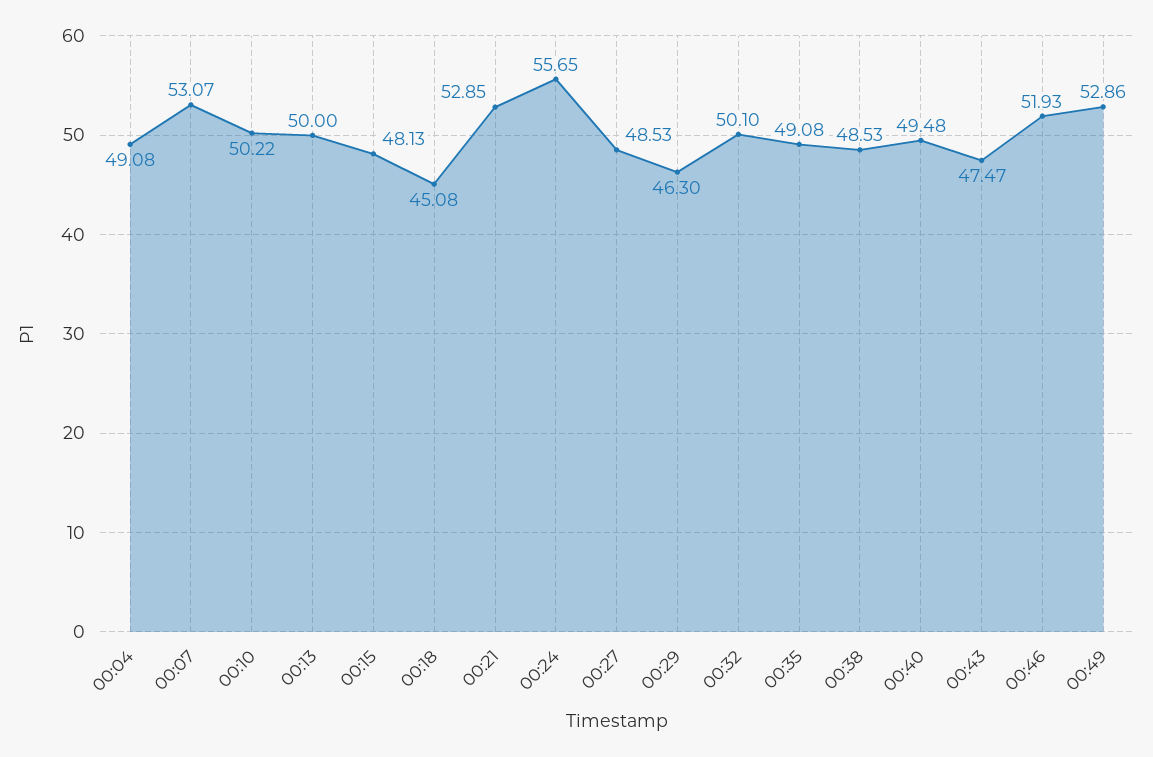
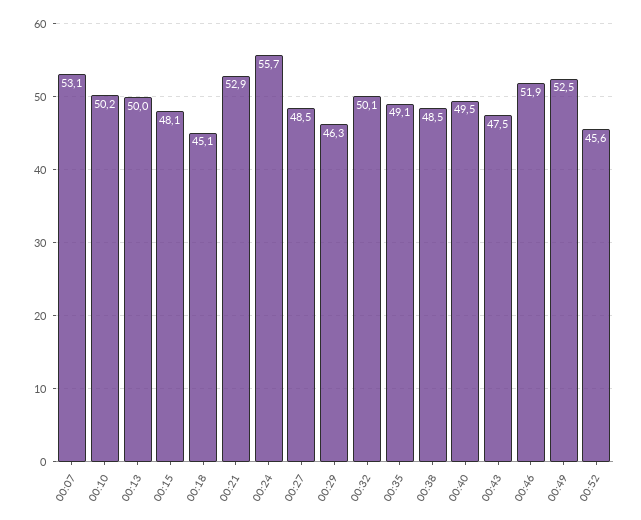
00:04: 49.08 -> none
00:49: 52.86 -> 52.5
00:52: none -> 45.6

